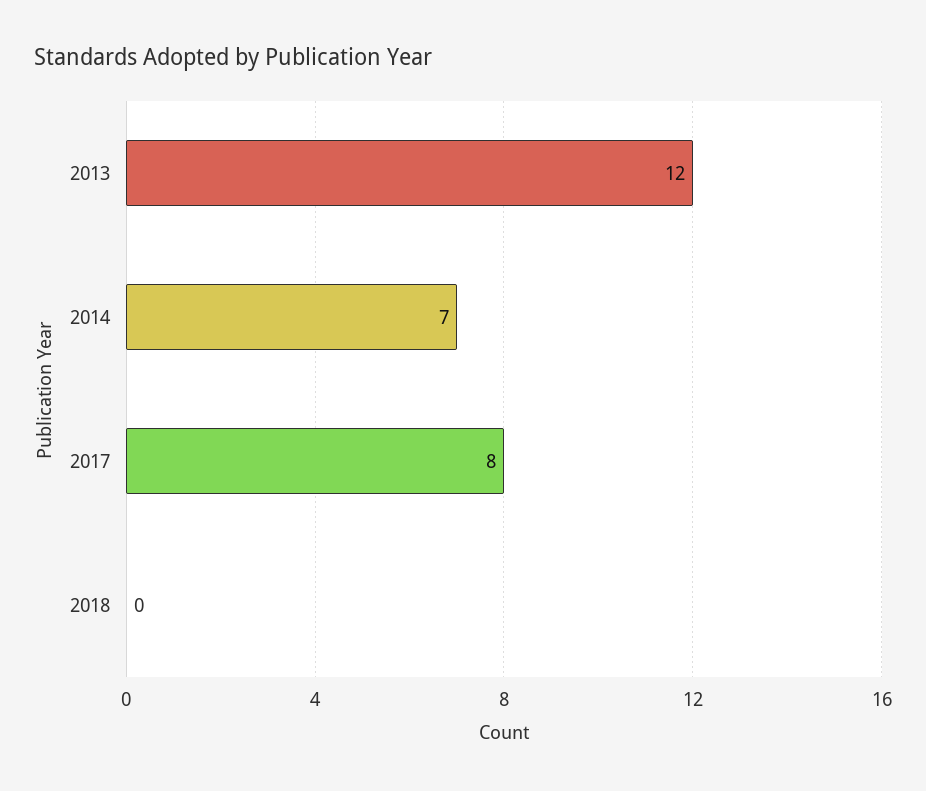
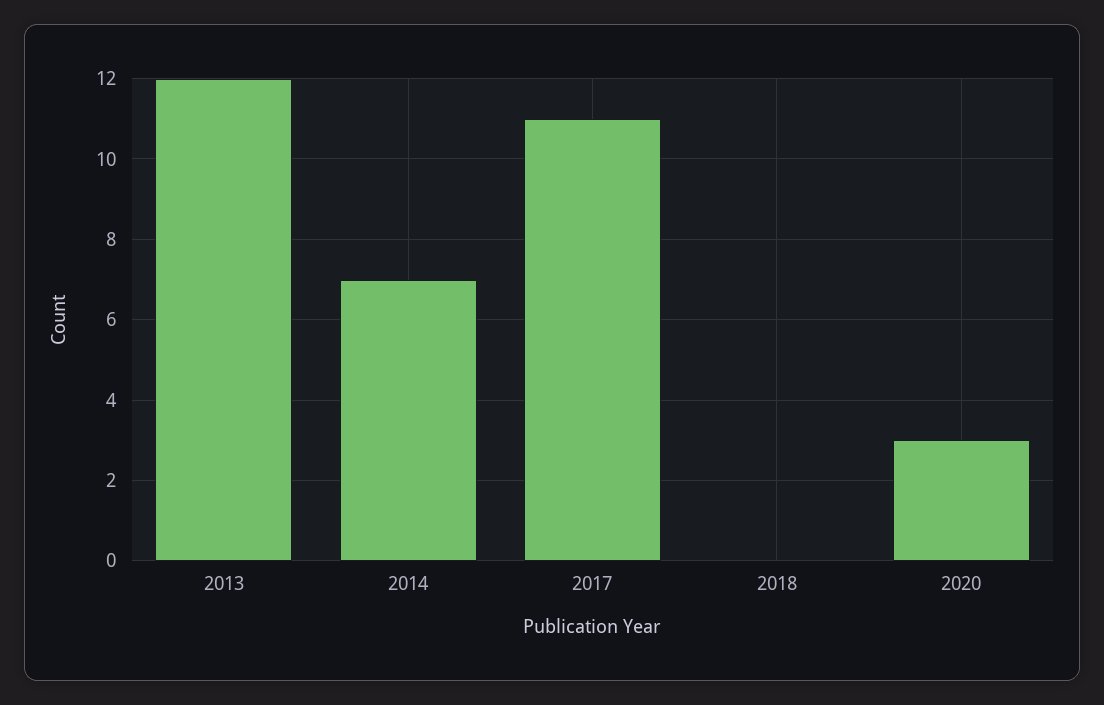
2017: 8 -> 11
2020: none -> 3

